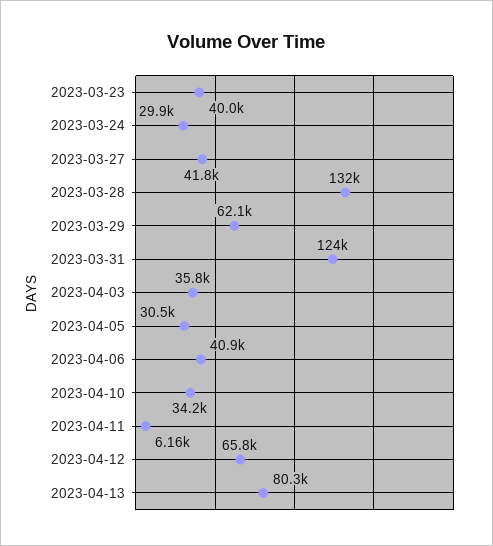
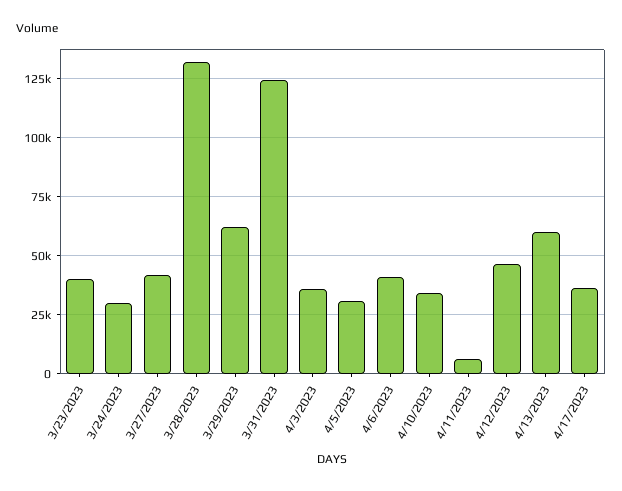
2023-04-12: 65800 -> 45000
2023-04-13: 80300 -> 60000
4/17/2023: none -> 35000

